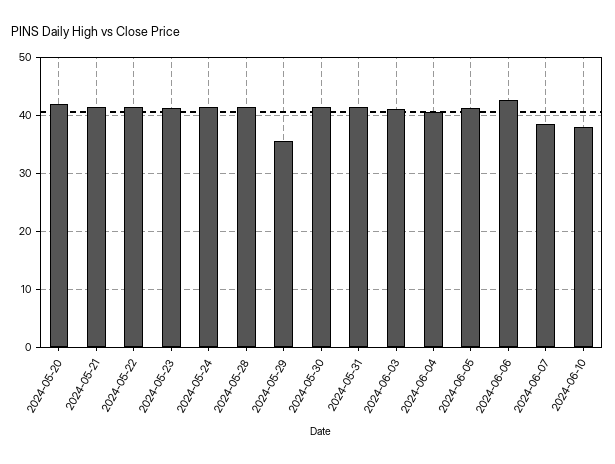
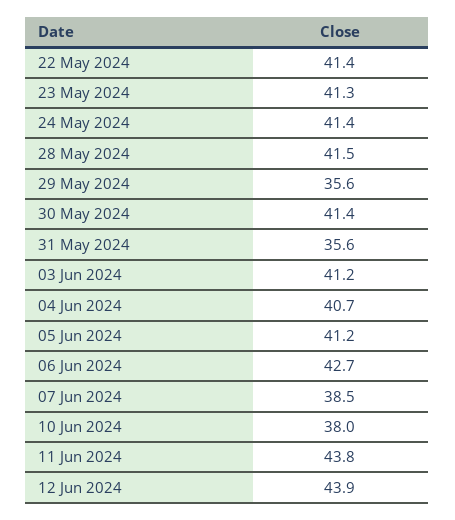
2024-05-20: 42 -> none
2024-05-21: 42 -> none
2024-05-31: 42 -> 35.6
11 Jun 2024: none -> 43.8
12 Jun 2024: none -> 43.9

